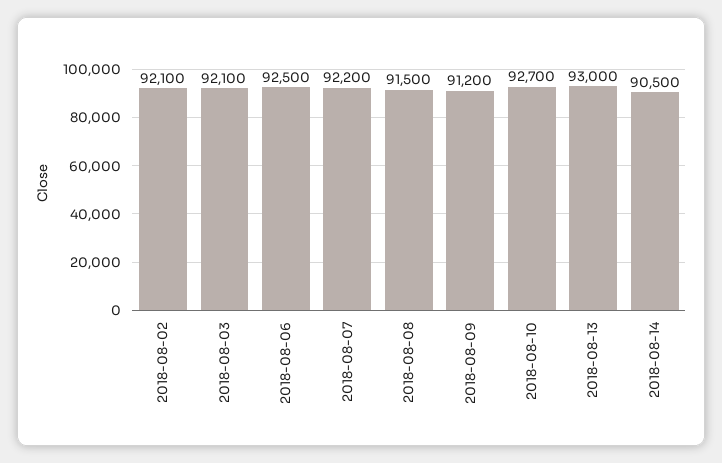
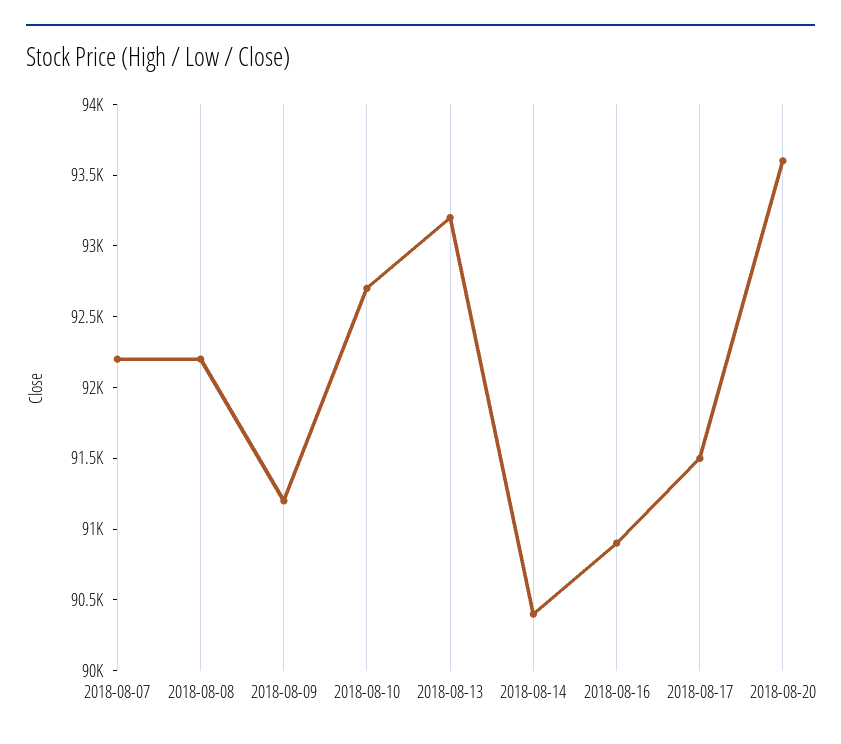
2018-08-02: 92100 -> none
2018-08-03: 92100 -> none
2018-08-06: 92500 -> none
2018-08-08: 91500 -> 92200
2018-08-13: 93000 -> 93200
2018-08-14: 90500 -> 90400
2018-08-16: none -> 90900
2018-08-17: none -> 91500
2018-08-20: none -> 93600

